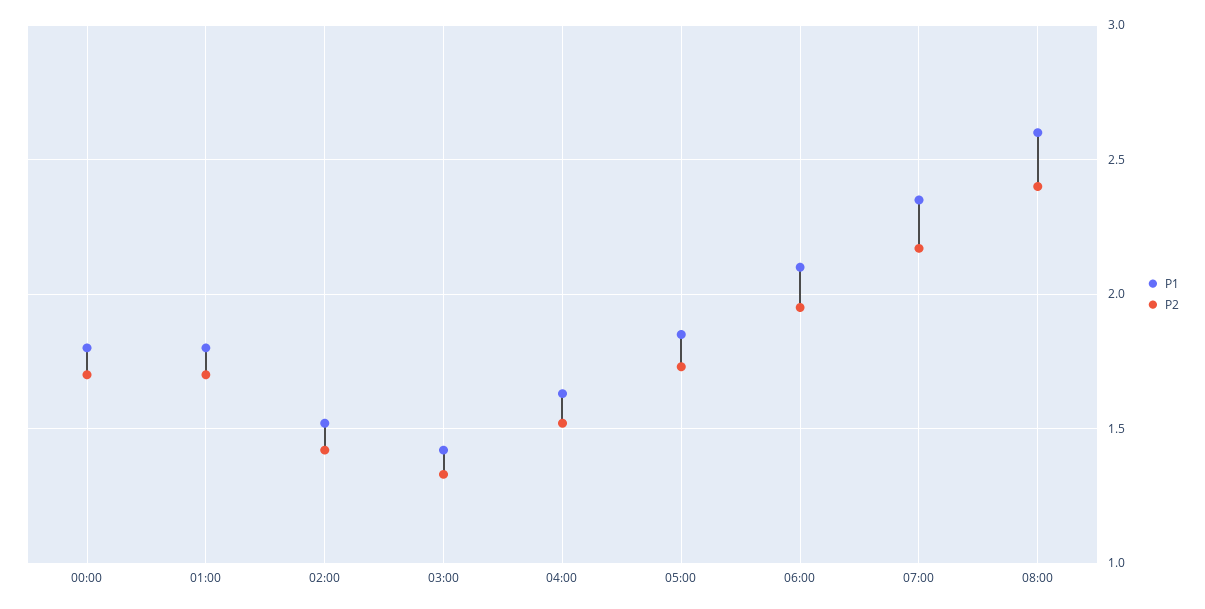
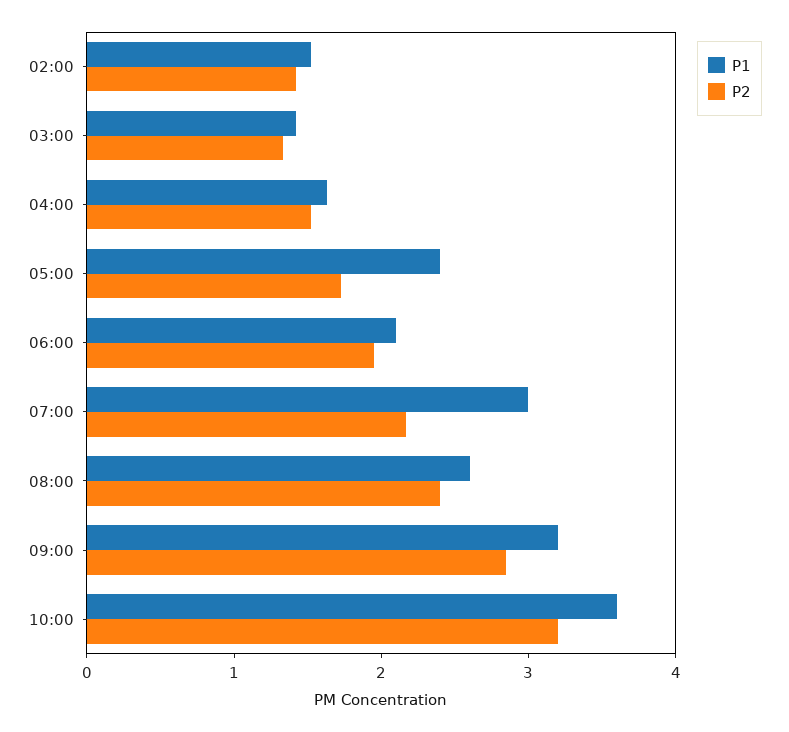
P1, 00:00: 1.8 -> none
P2, 00:00: 1.7 -> none
P1, 01:00: 1.8 -> none
P2, 01:00: 1.7 -> none
P1, 05:00: 1.85 -> 2.4
P1, 07:00: 2.35 -> 3
P1, 09:00: none -> 3.2
P2, 09:00: none -> 2.8
P1, 10:00: none -> 3.6
P2, 10:00: none -> 3.2

